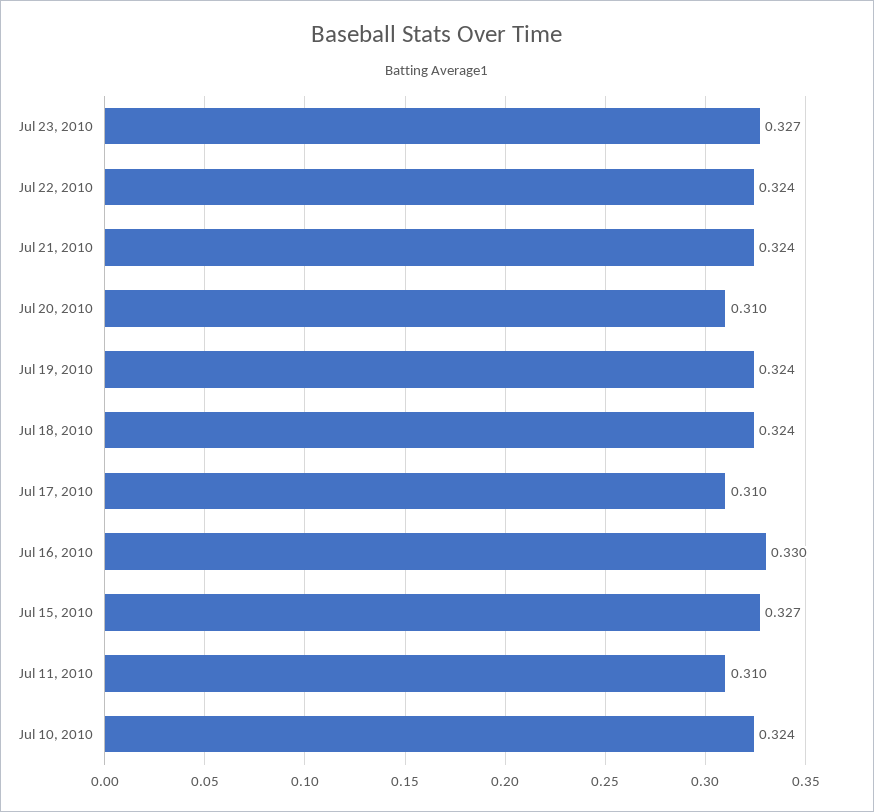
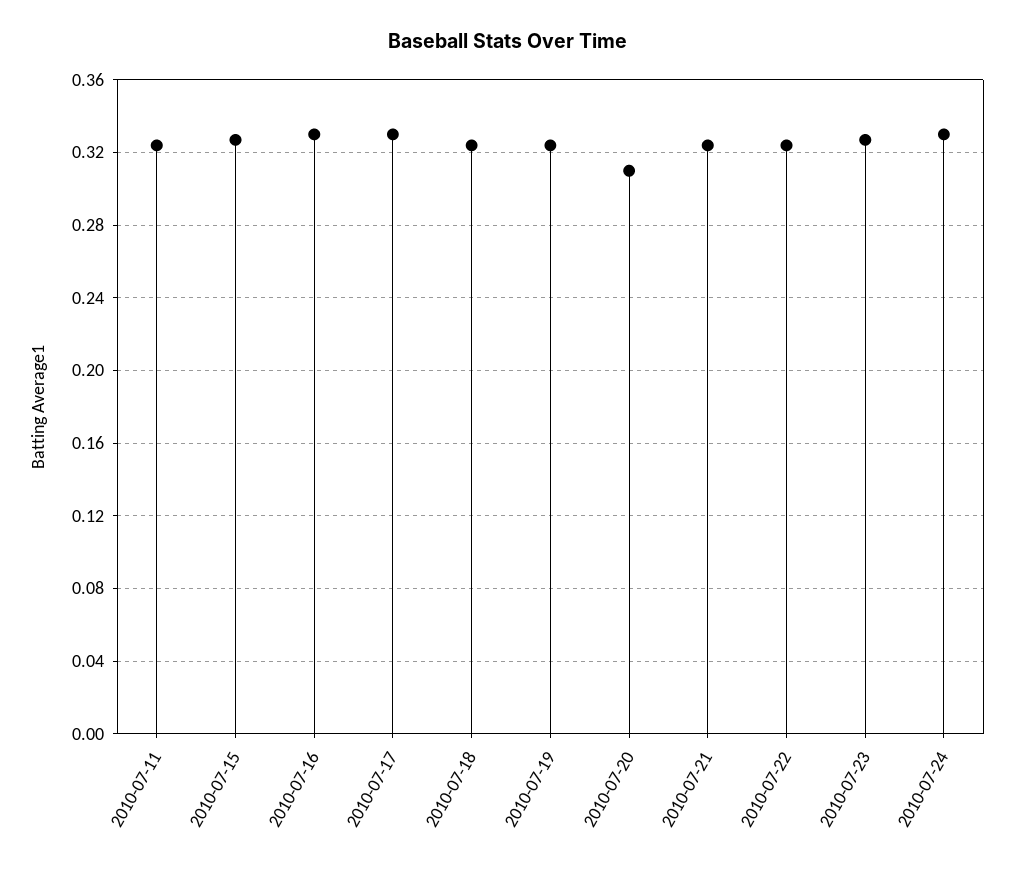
Jul 17, 2010: 0.31 -> 0.33
Jul 11, 2010: 0.31 -> 0.325
Jul 10, 2010: 0.324 -> none
2010-07-24: none -> 0.33

